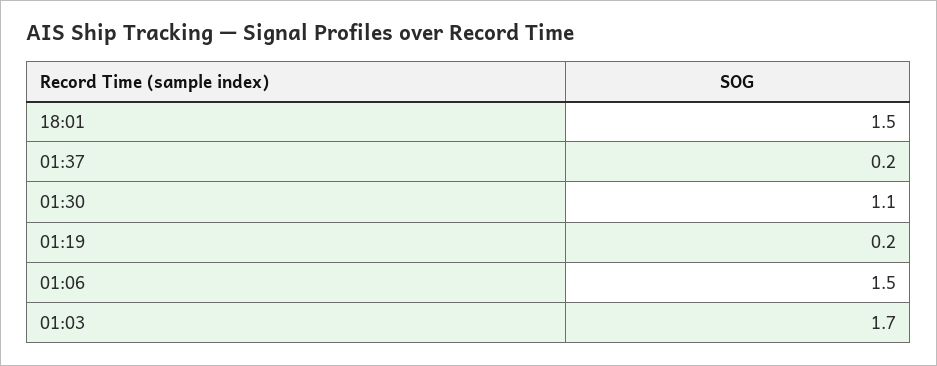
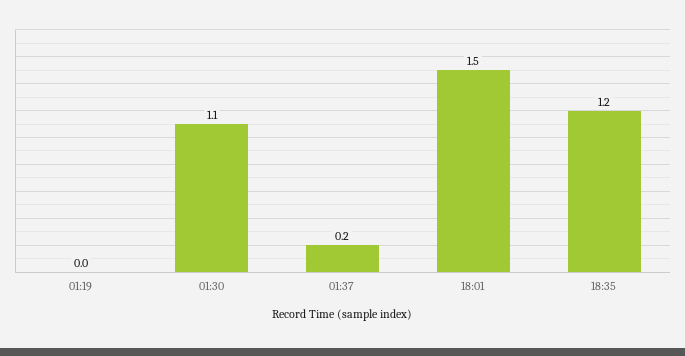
01:19: 0.2 -> 0
01:06: 1.5 -> none
01:03: 1.7 -> none
18:35: none -> 1.2

